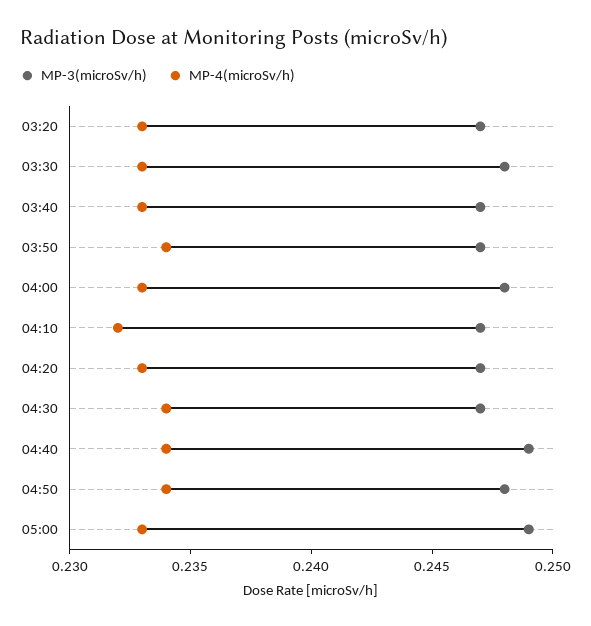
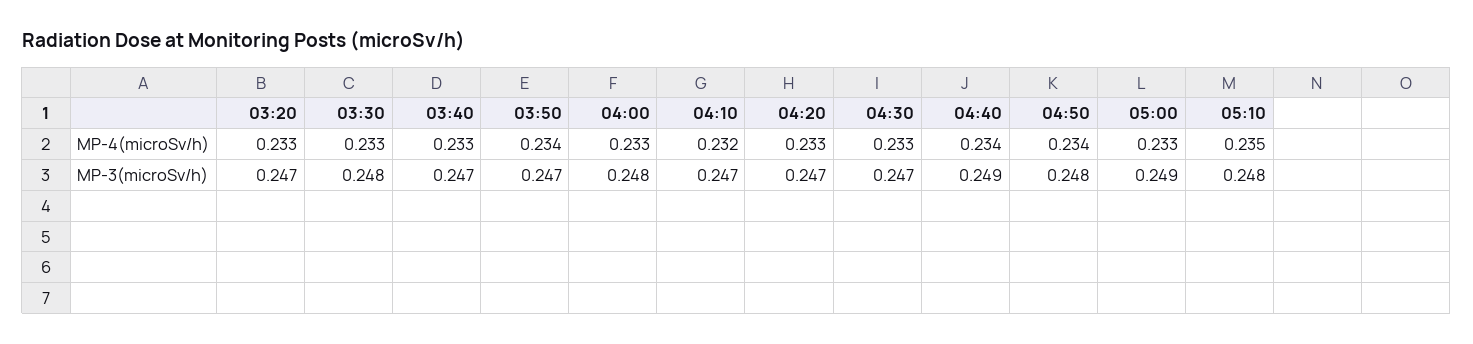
MP-4(microSv/h), 04:30: 0.234 -> 0.233
MP-4(microSv/h), 05:10: none -> 0.235
MP-3(microSv/h), 05:10: none -> 0.248

